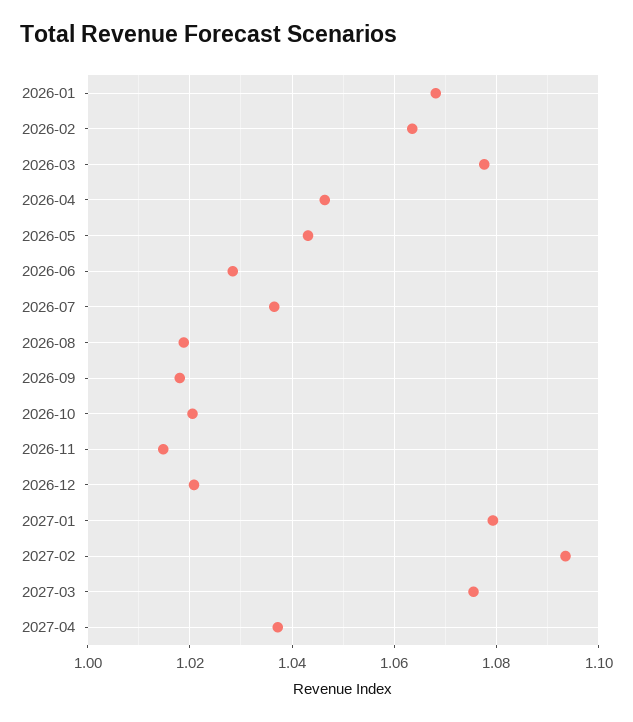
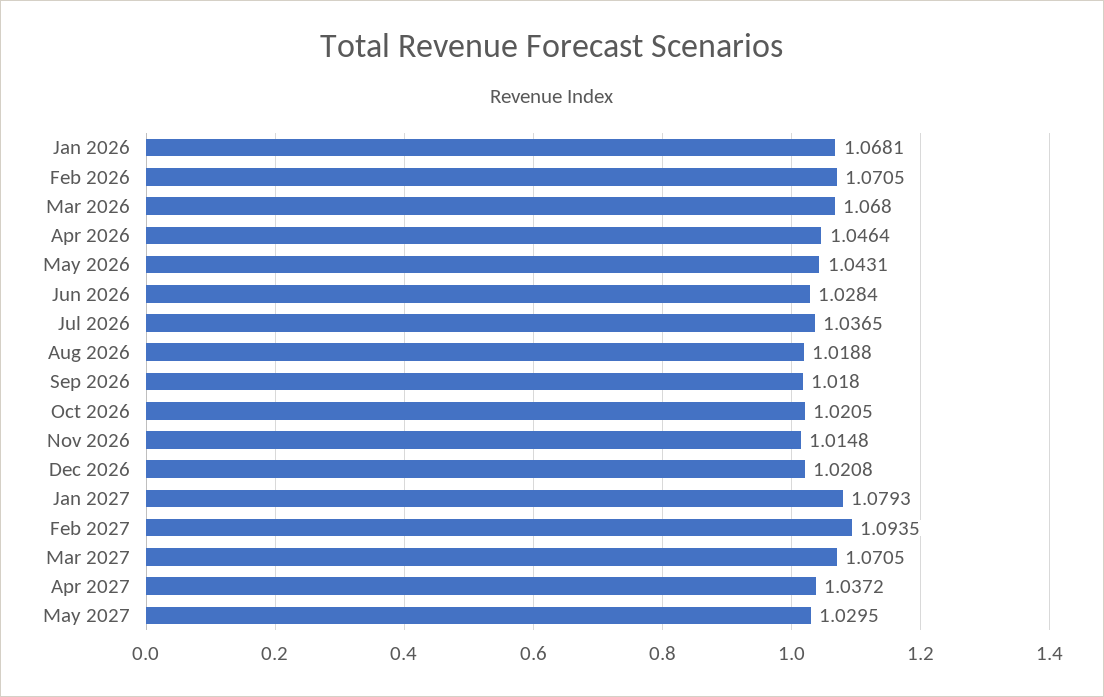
2026-02: 1.064 -> 1.0705
2026-03: 1.078 -> 1.068
2027-03: 1.076 -> 1.0705
May 2027: none -> 1.0295

